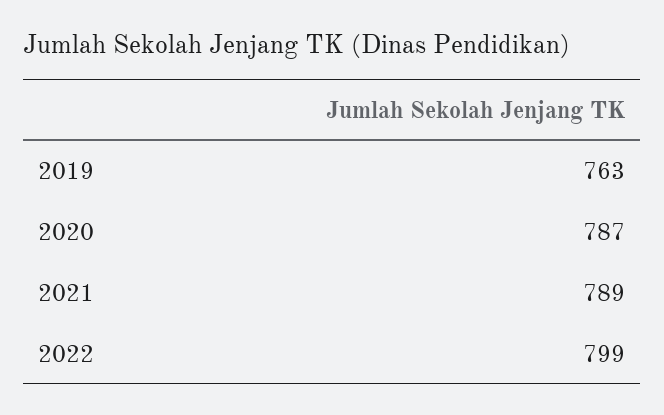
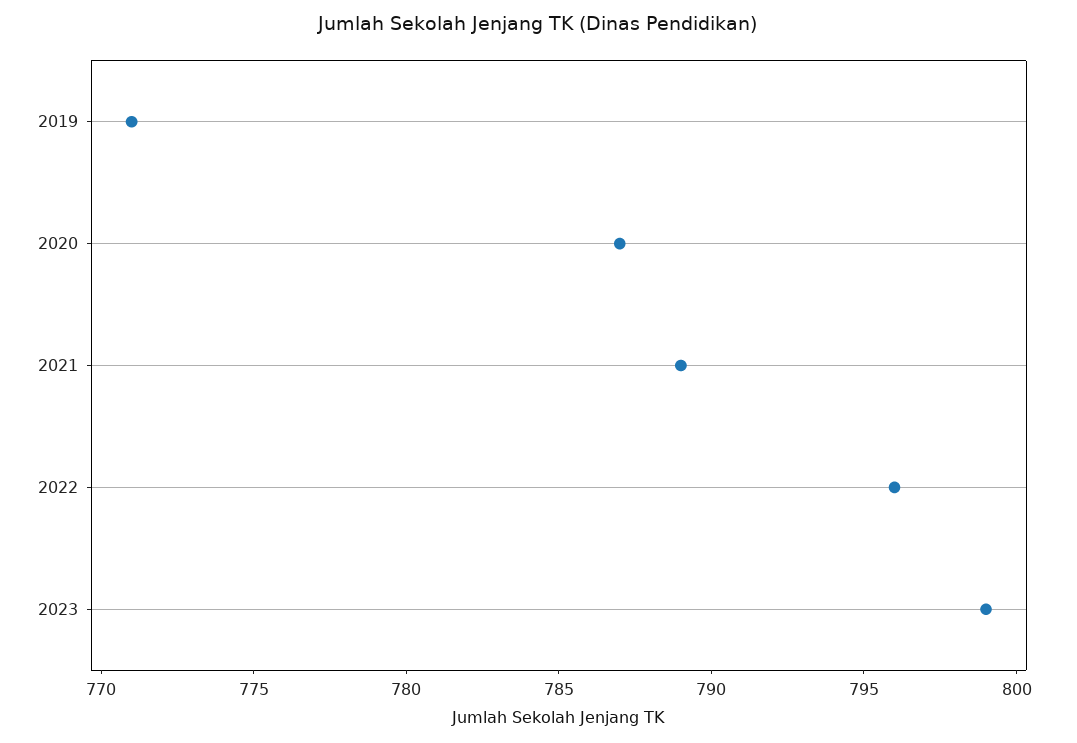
2019: 763 -> 771
2022: 799 -> 796
2023: none -> 799

